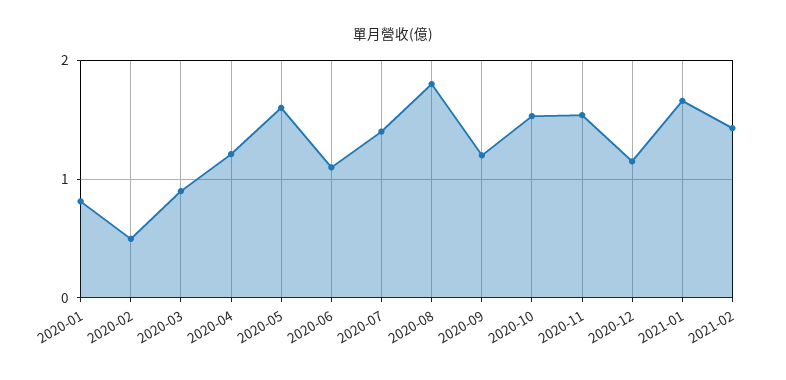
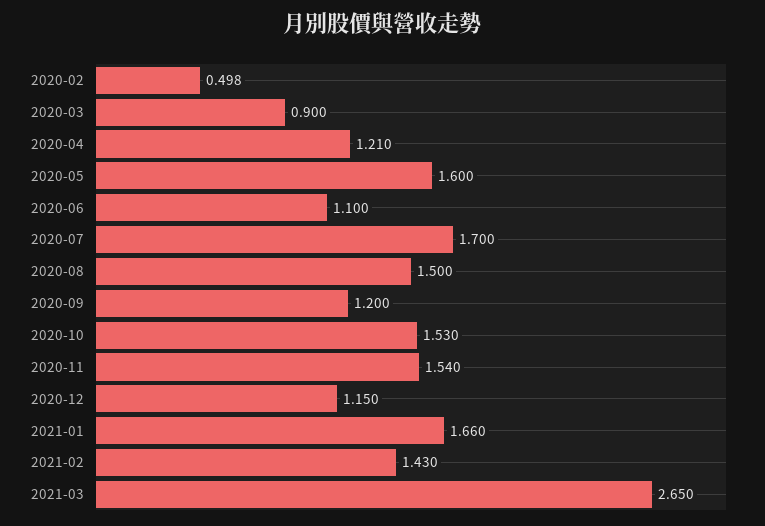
2020-01: 0.8 -> none
2020-07: 1.4 -> 1.7
2020-08: 1.8 -> 1.5
2021-03: none -> 2.65

